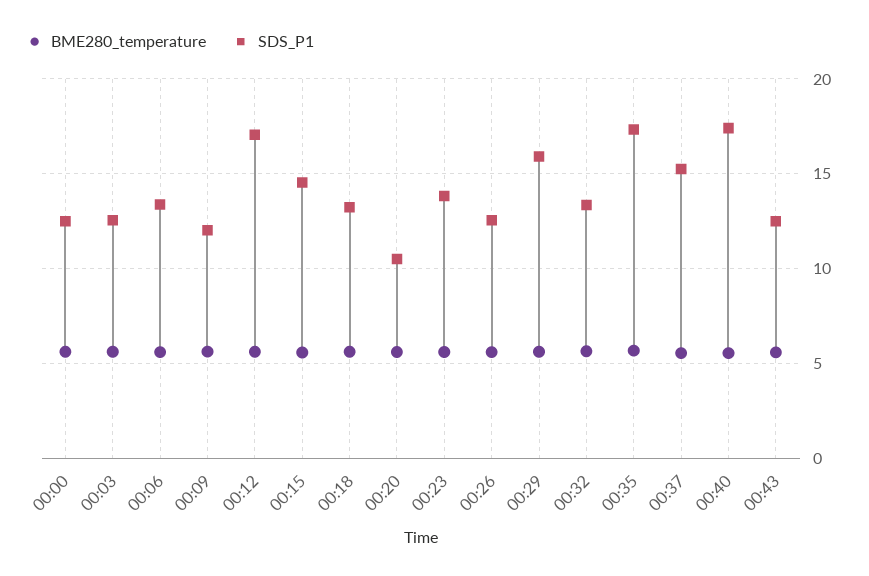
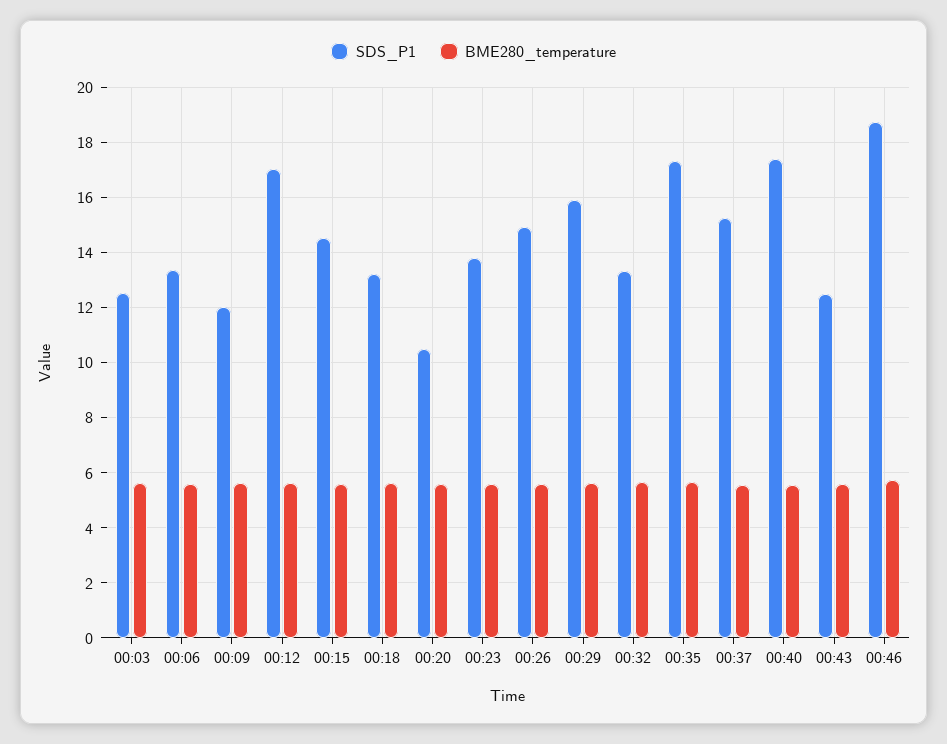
BME280_temperature, 00:00: 5.5 -> none
SDS_P1, 00:00: 12.5 -> none
SDS_P1, 00:26: 12.5 -> 15
SDS_P1, 00:46: none -> 18.75
BME280_temperature, 00:46: none -> 5.75

